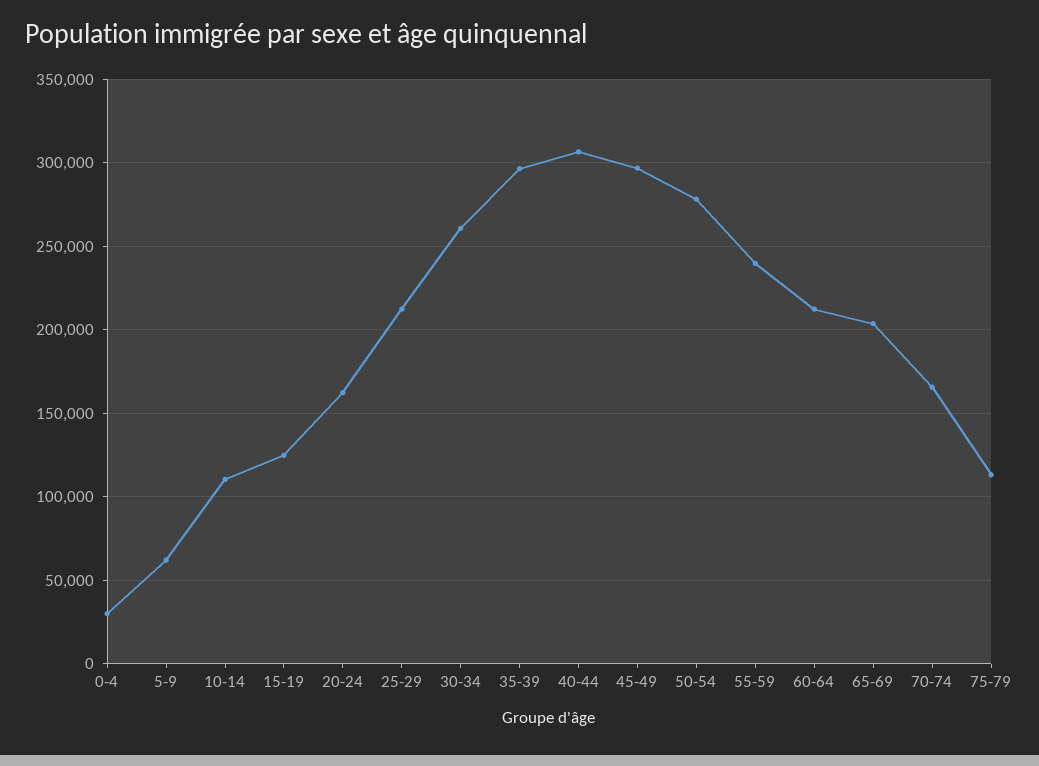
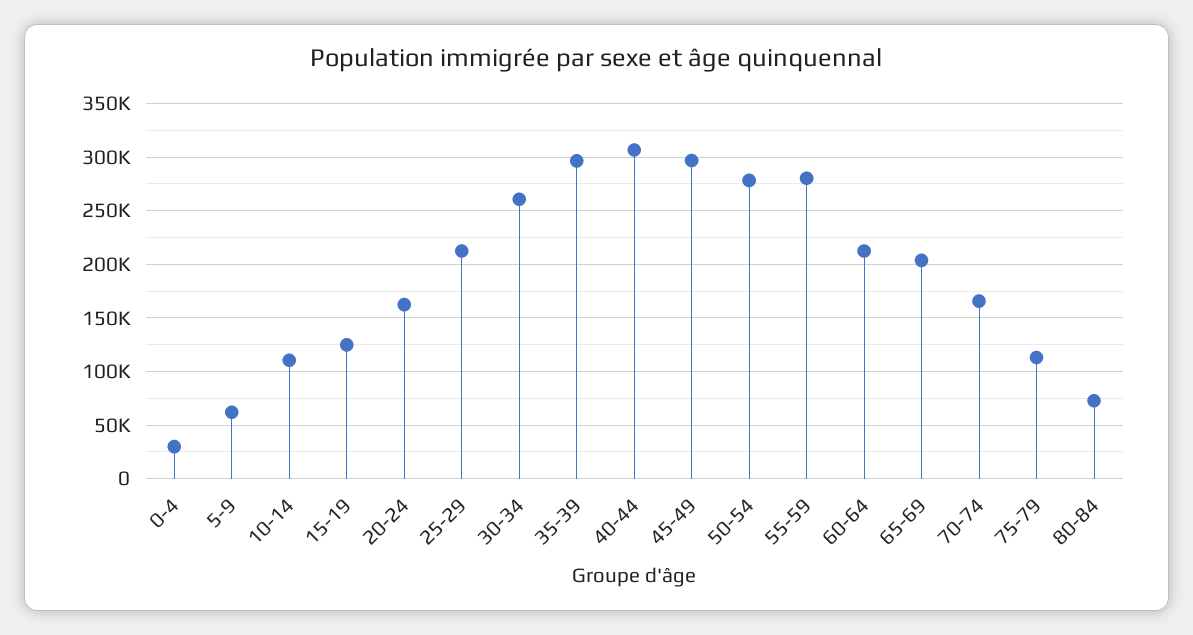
55-59: 240000 -> 280000
80-84: none -> 70000

